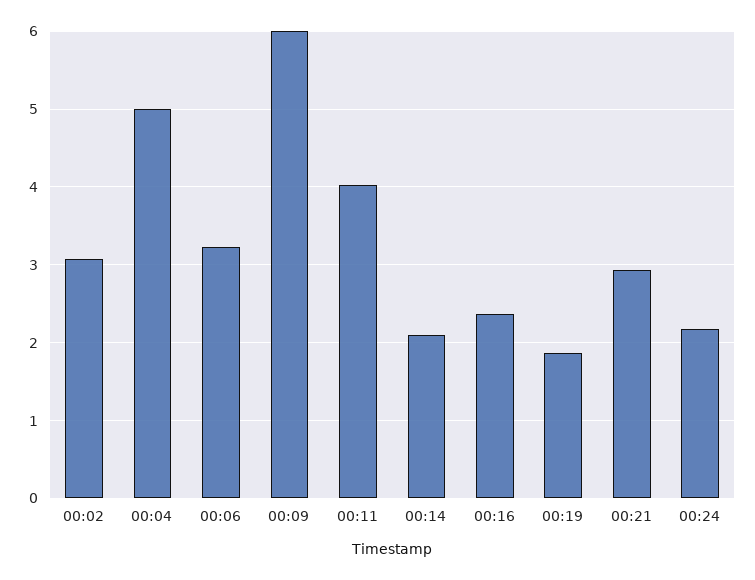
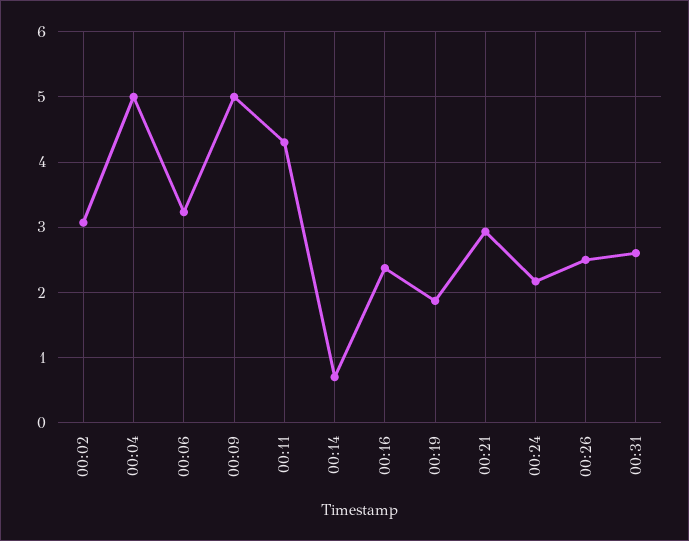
00:09: 6 -> 5
00:11: 4 -> 4.3
00:14: 2.1 -> 0.7
00:26: none -> 2.5
00:31: none -> 2.6

